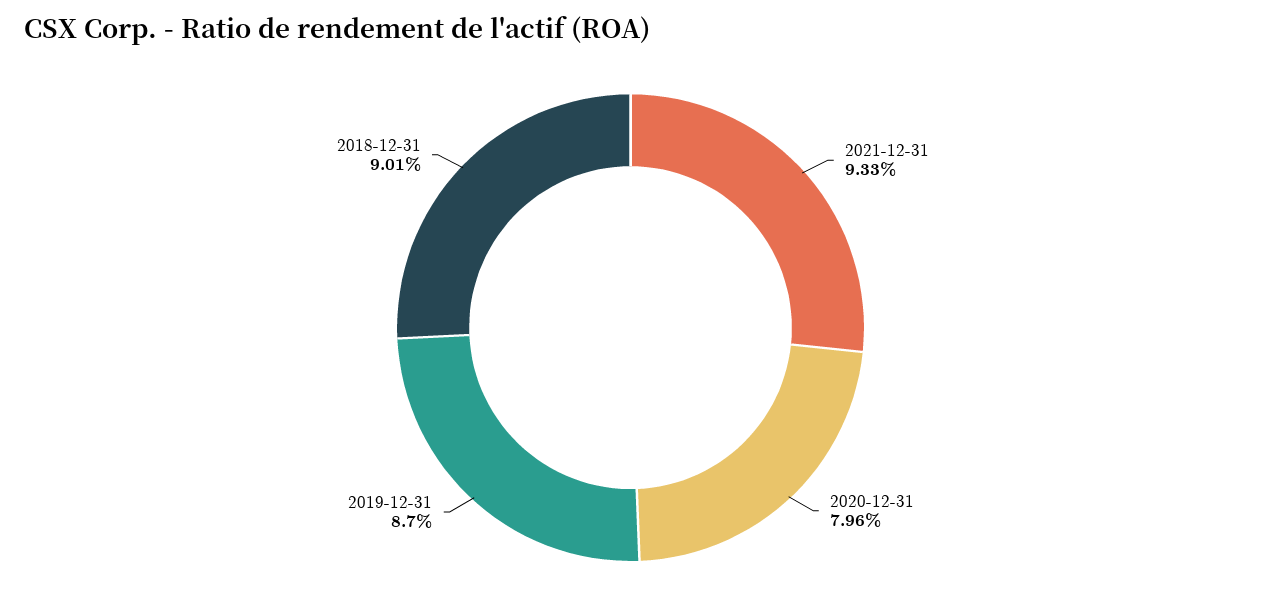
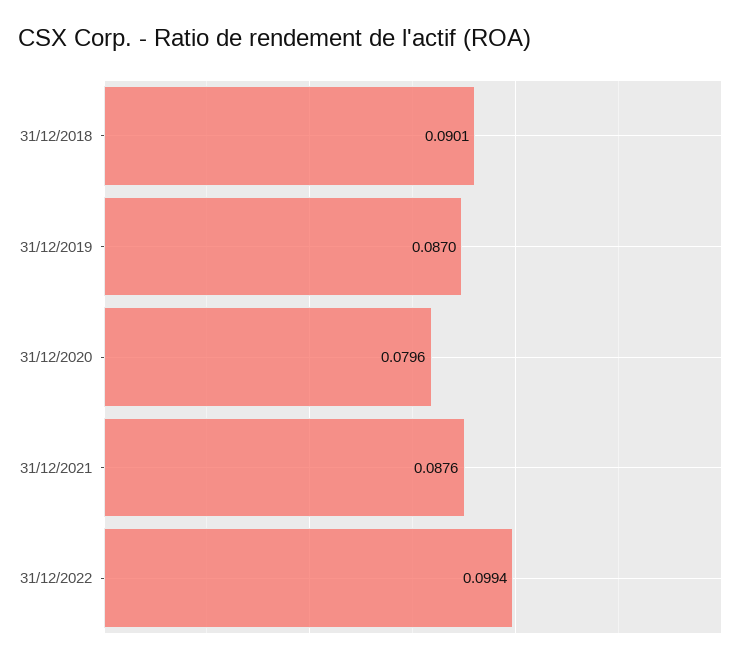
2021-12-31: 0.0933 -> 0.0876
31/12/2022: none -> 0.0994

